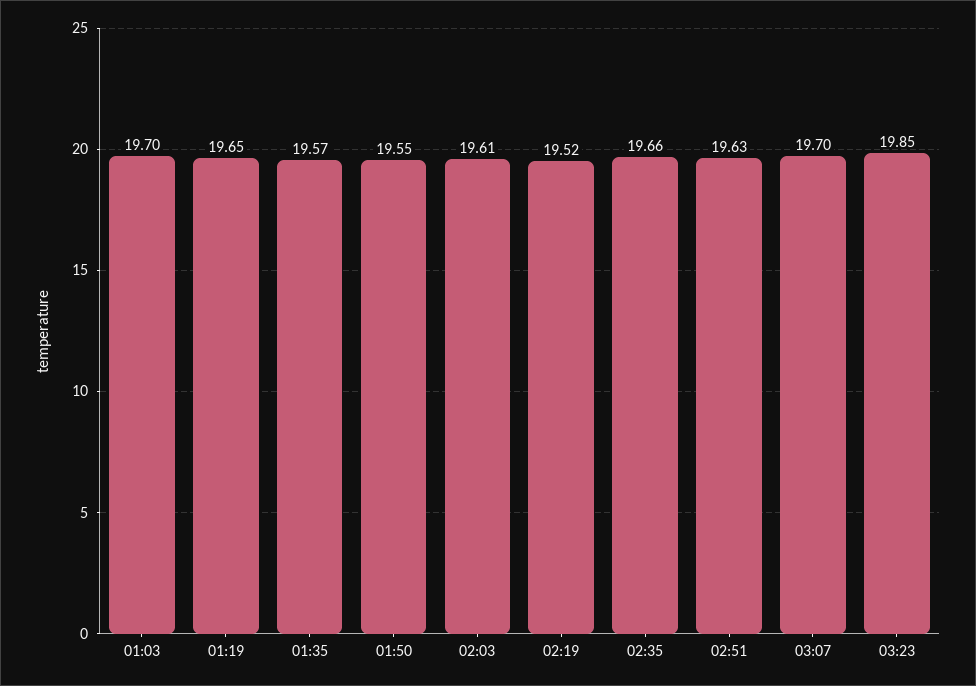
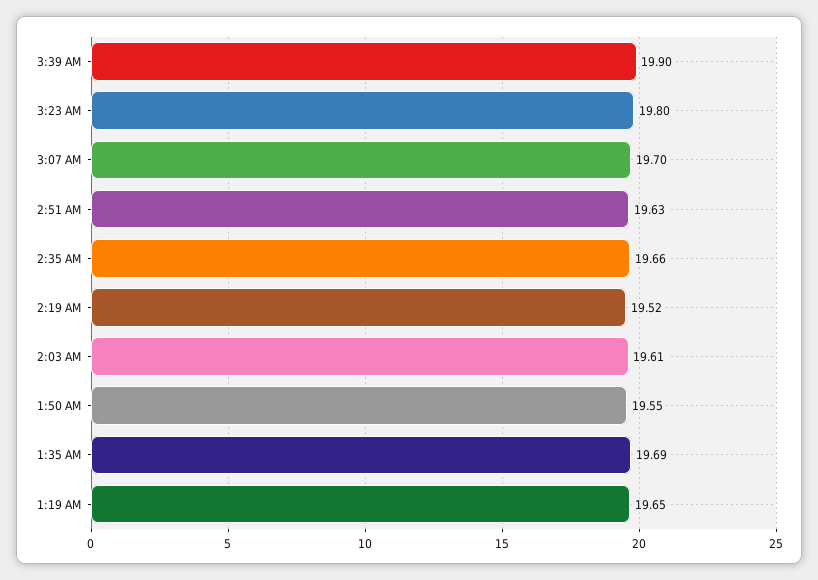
01:03: 19.7 -> none
01:35: 19.57 -> 19.69
03:23: 19.85 -> 19.8
3:39 AM: none -> 19.9

